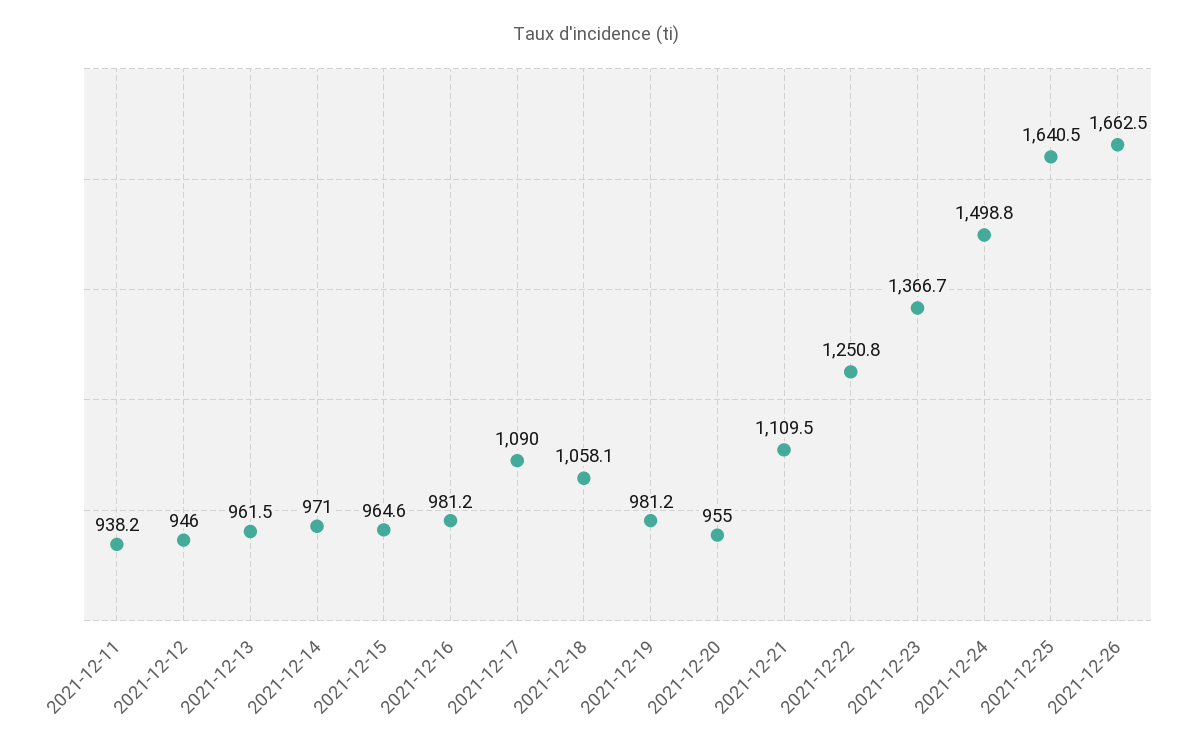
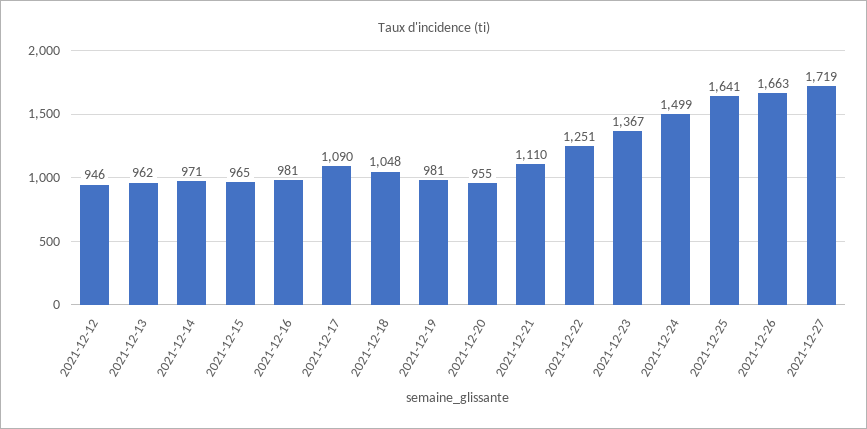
2021-12-11: 938.2 -> none
2021-12-18: 1058.1 -> 1048
2021-12-27: none -> 1719

